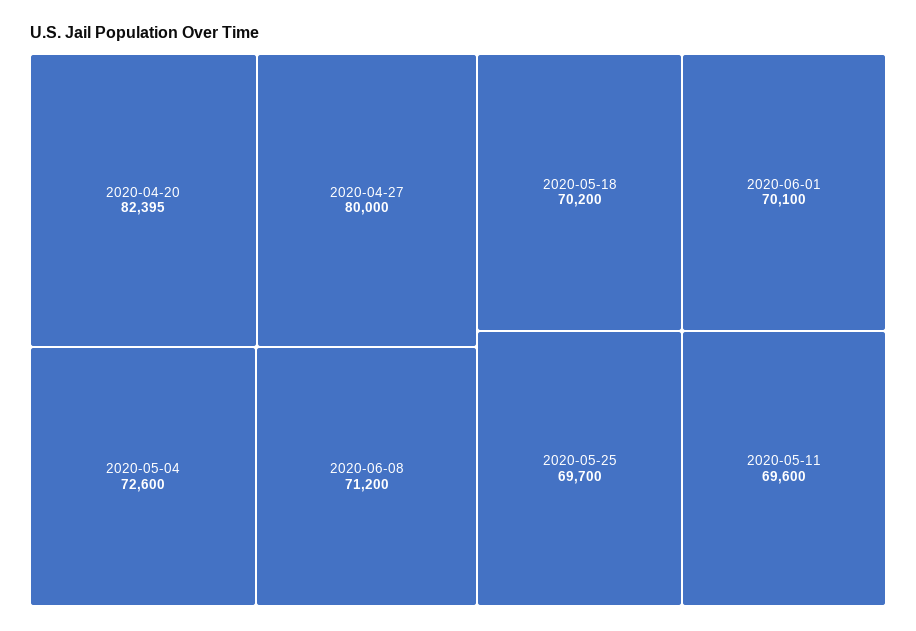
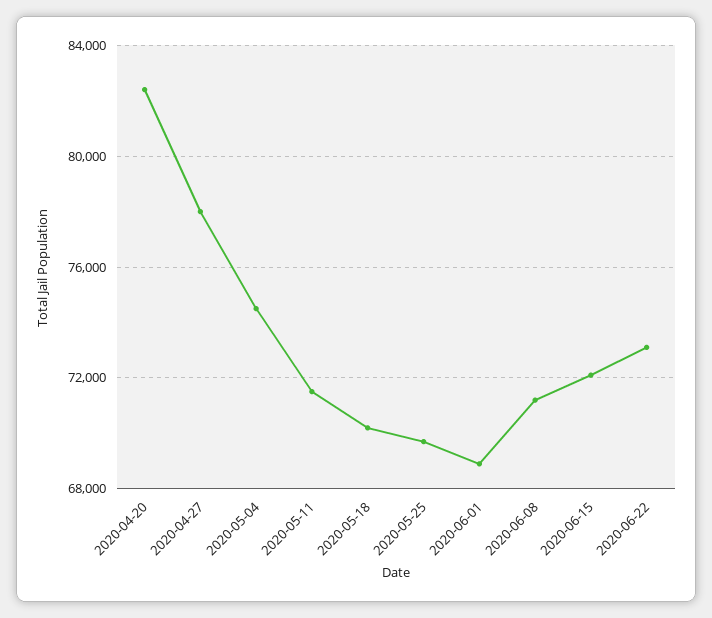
2020-04-27: 80000 -> 78000
2020-05-04: 72600 -> 74500
2020-06-01: 70100 -> 69000
2020-05-11: 69600 -> 71500
2020-06-15: none -> 72000
2020-06-22: none -> 73000

